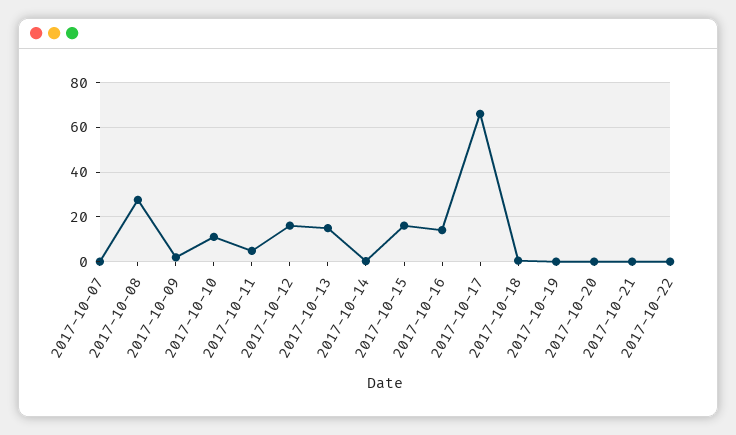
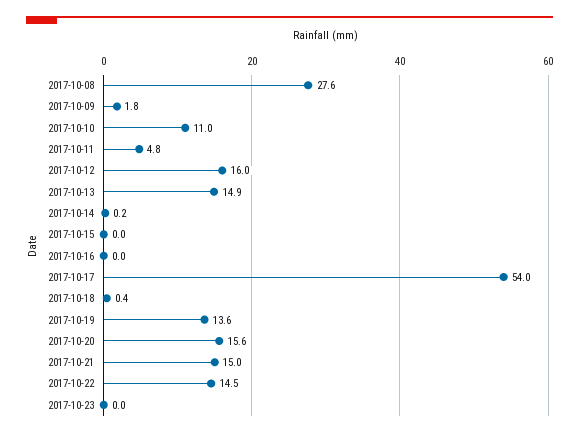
2017-10-07: 0 -> none
2017-10-15: 15 -> 0
2017-10-16: 15 -> 0
2017-10-17: 65 -> 54
2017-10-19: 0 -> 13.6
2017-10-20: 0 -> 15.6
2017-10-21: 0 -> 15
2017-10-22: 0 -> 14.5
2017-10-23: none -> 0

